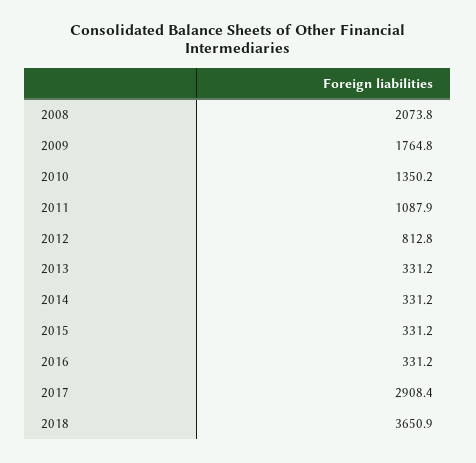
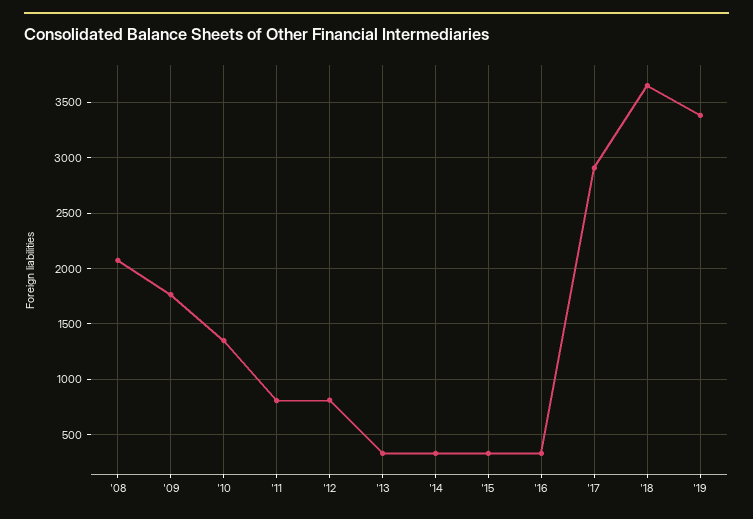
2011: 1087.9 -> 800
'19: none -> 3400

